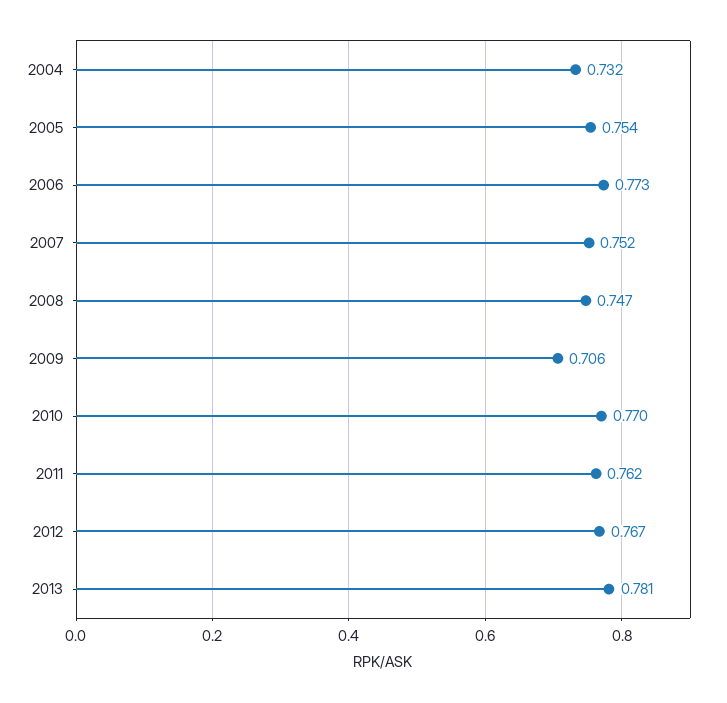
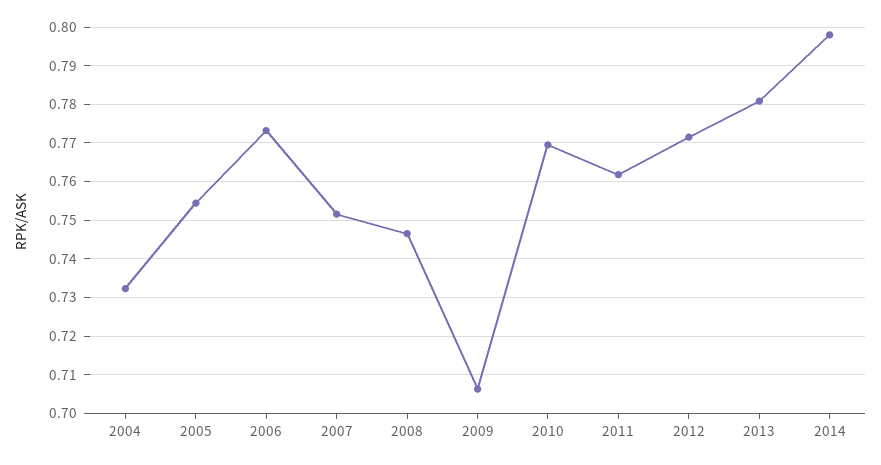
2012: 0.767 -> 0.772
2014: none -> 0.798

